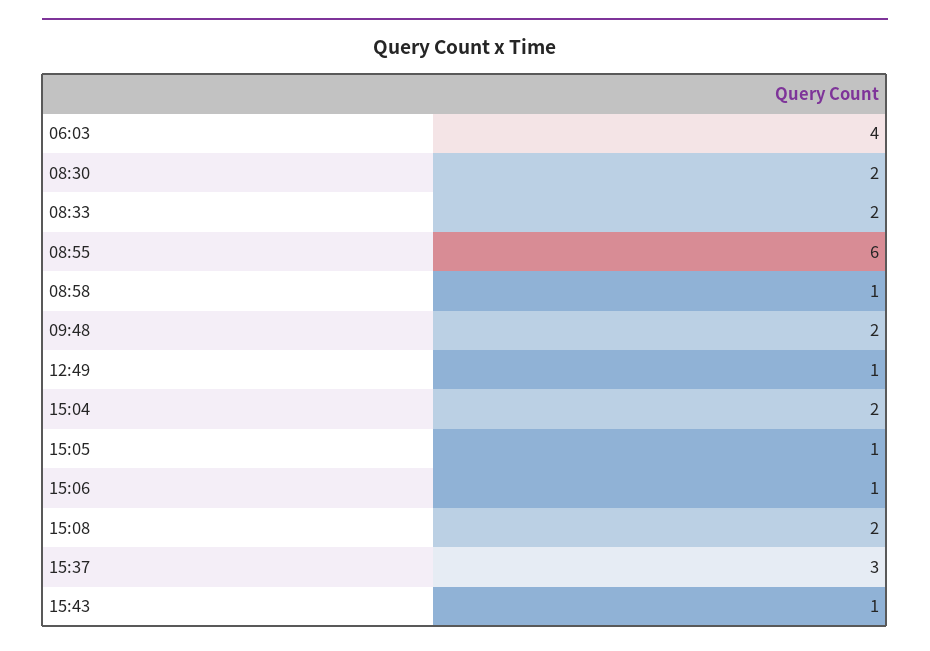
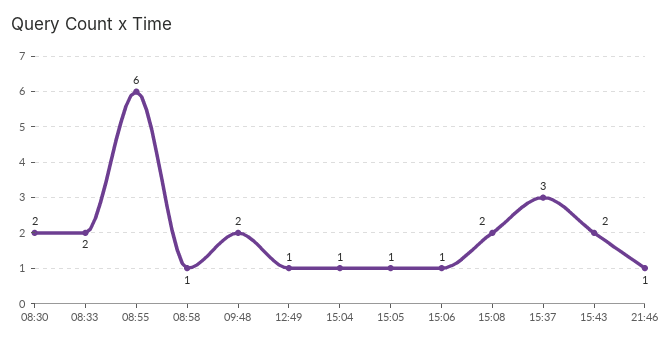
06:03: 4 -> none
15:04: 2 -> 1
15:43: 1 -> 2
21:46: none -> 1

